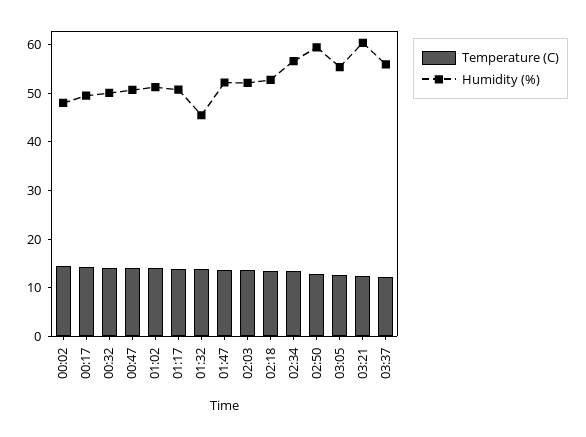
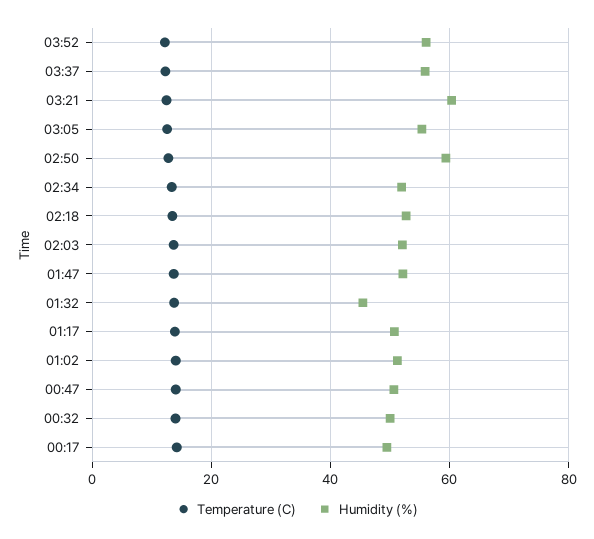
Temperature (C), 00:02: 14 -> none
Humidity (%), 00:02: 48 -> none
Humidity (%), 02:34: 56 -> 52
Temperature (C), 03:52: none -> 12
Humidity (%), 03:52: none -> 56

